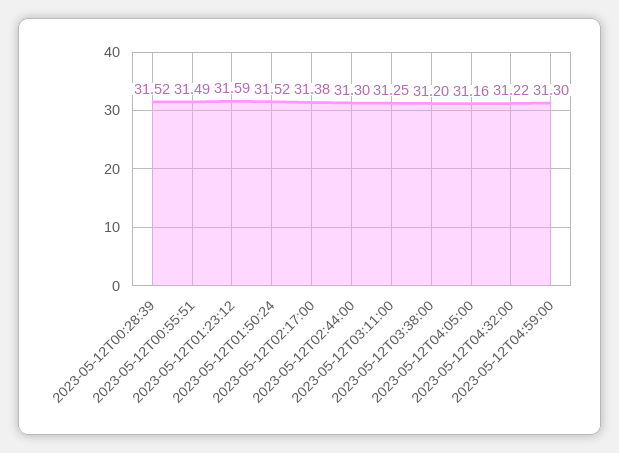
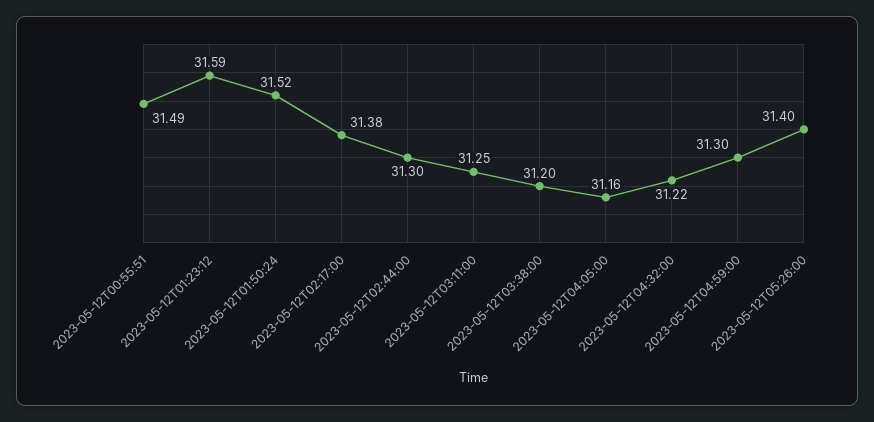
2023-05-12T00:28:39: 31.52 -> none
2023-05-12T05:26:00: none -> 31.4

